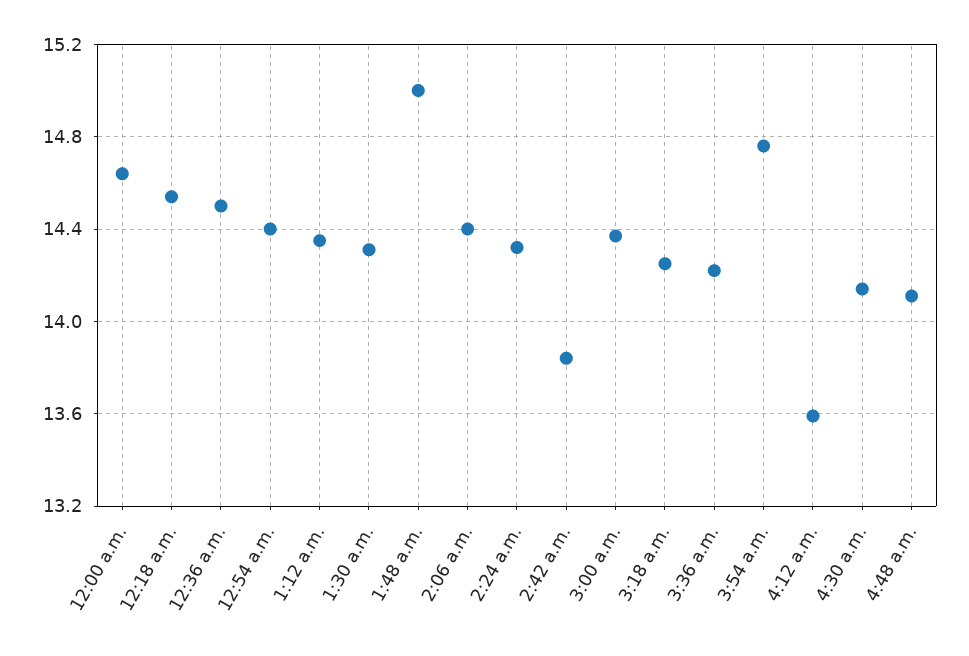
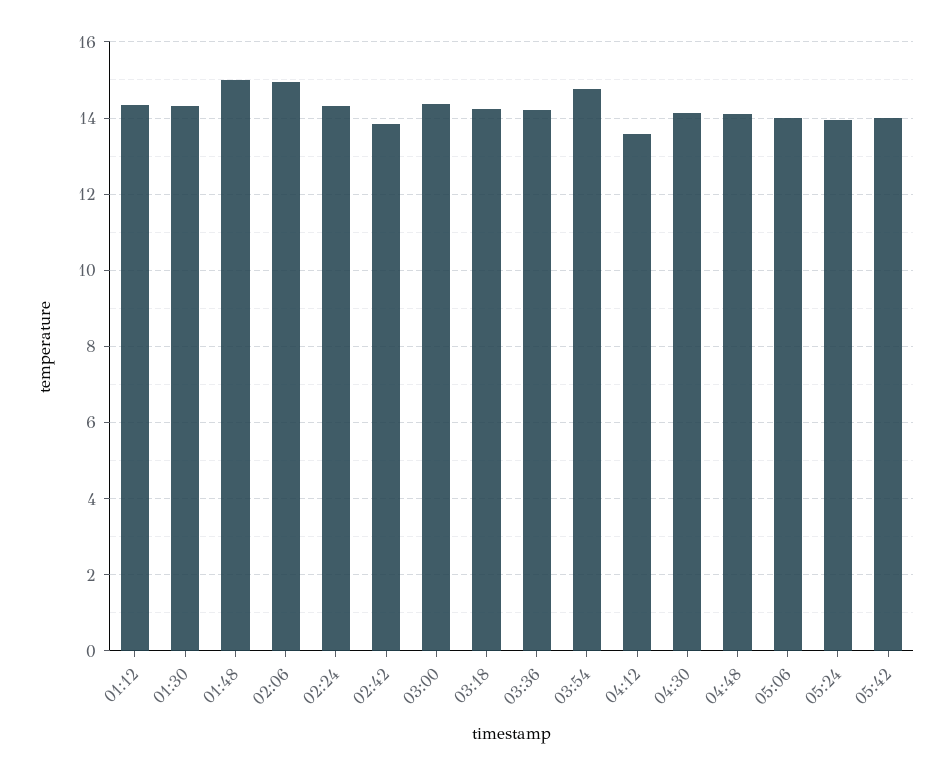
12:00 a.m.: 14.65 -> none
12:18 a.m.: 14.55 -> none
12:36 a.m.: 14.5 -> none
12:54 a.m.: 14.4 -> none
2:06 a.m.: 14.4 -> 15
05:06: none -> 14
05:24: none -> 14
05:42: none -> 14

